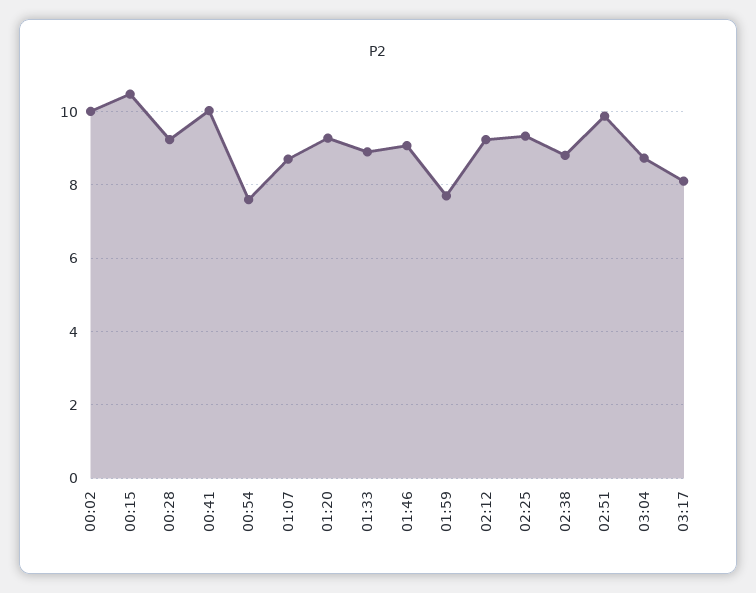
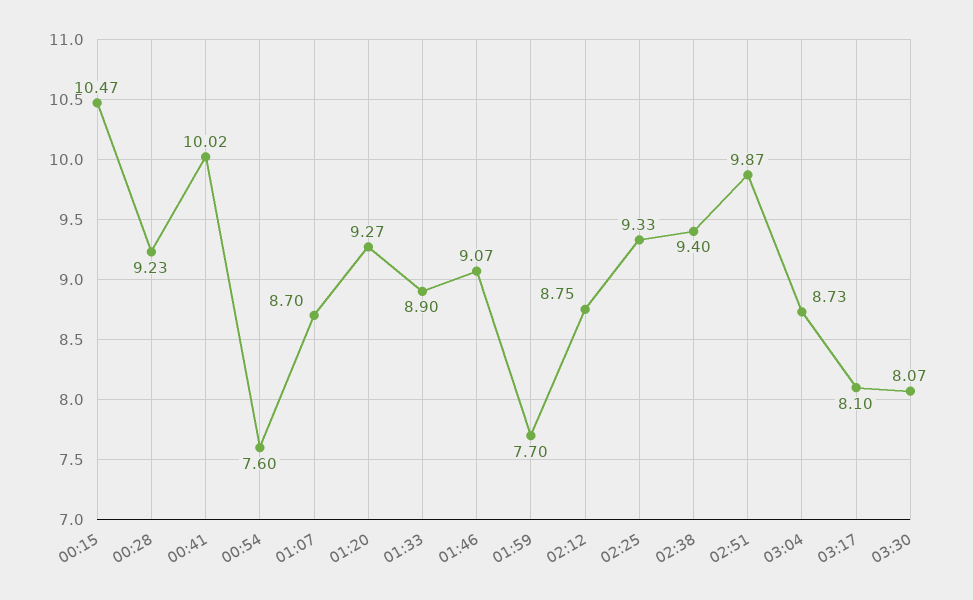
00:02: 10 -> none
02:12: 9.2 -> 8.75
02:38: 8.8 -> 9.4
03:30: none -> 8.07

